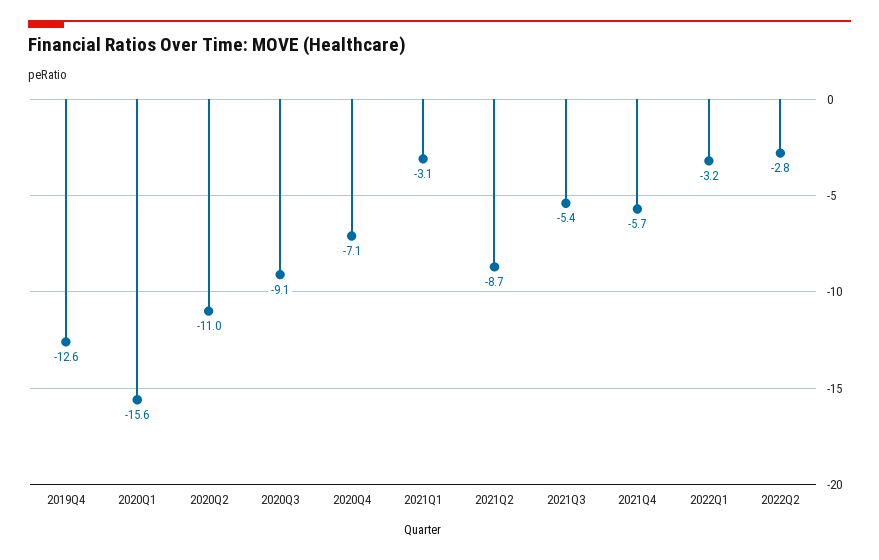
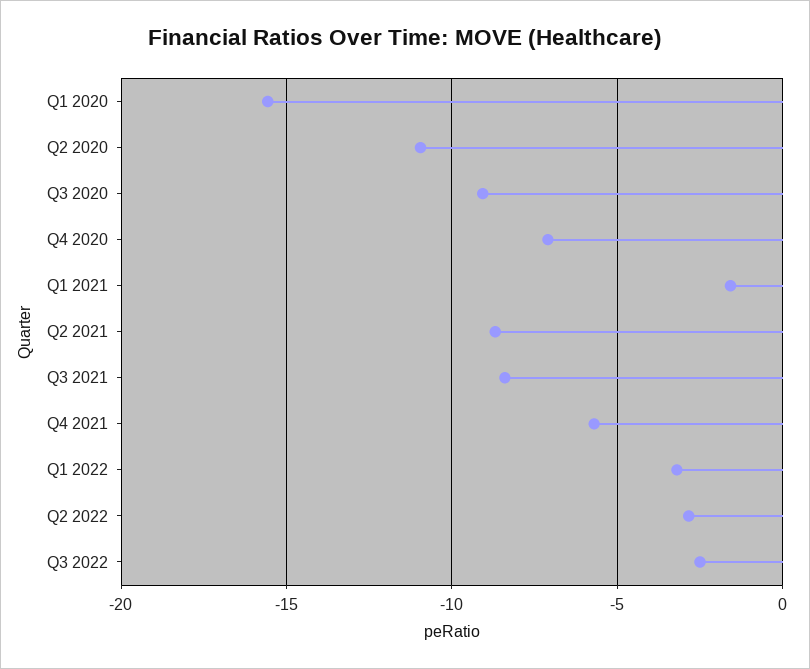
2019Q4: -12.6 -> none
2021Q1: -3.1 -> -1.5
2021Q3: -5.4 -> -8.5
Q3 2022: none -> -2.5

